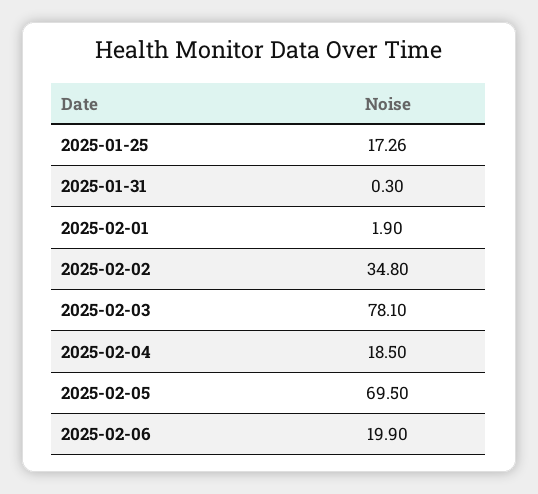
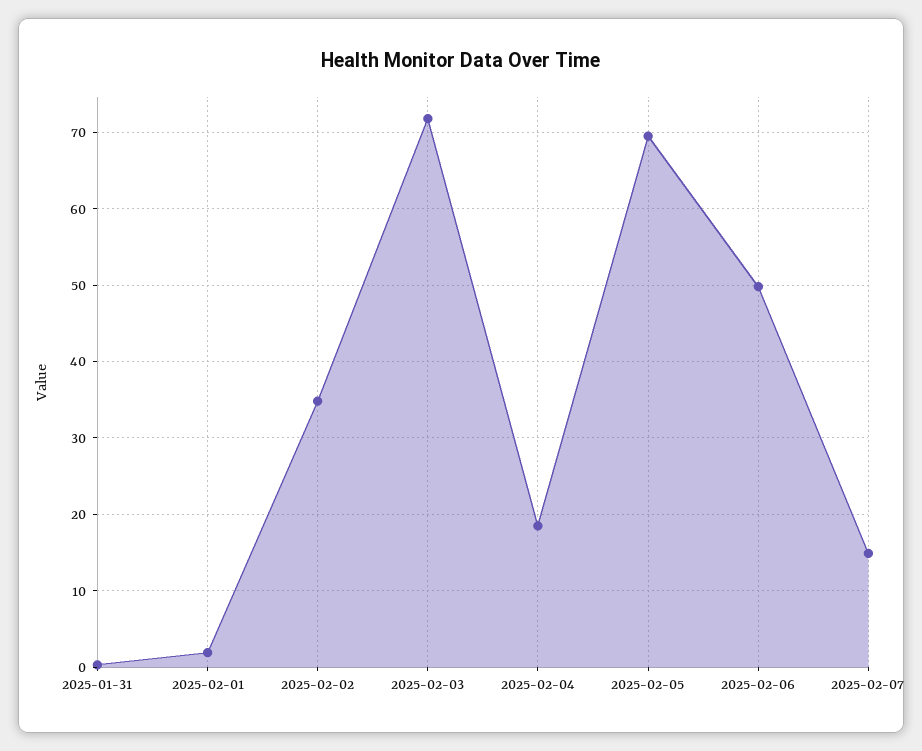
2025-01-25: 17.26 -> none
2025-02-03: 78.1 -> 72
2025-02-06: 19.9 -> 50
2025-02-07: none -> 15

